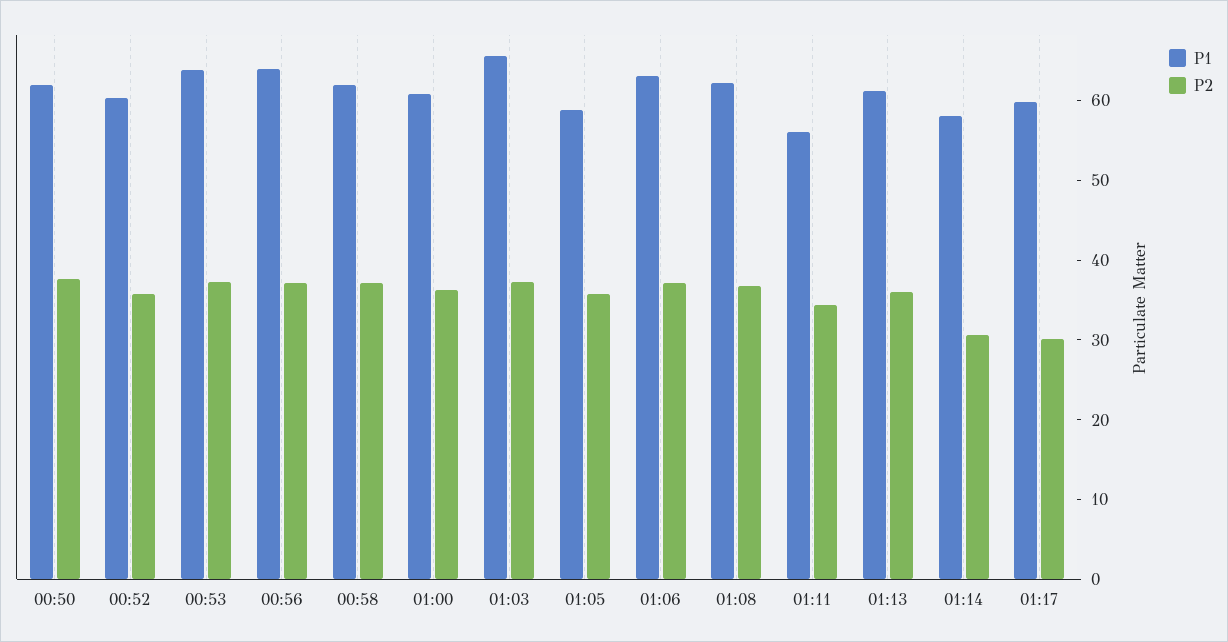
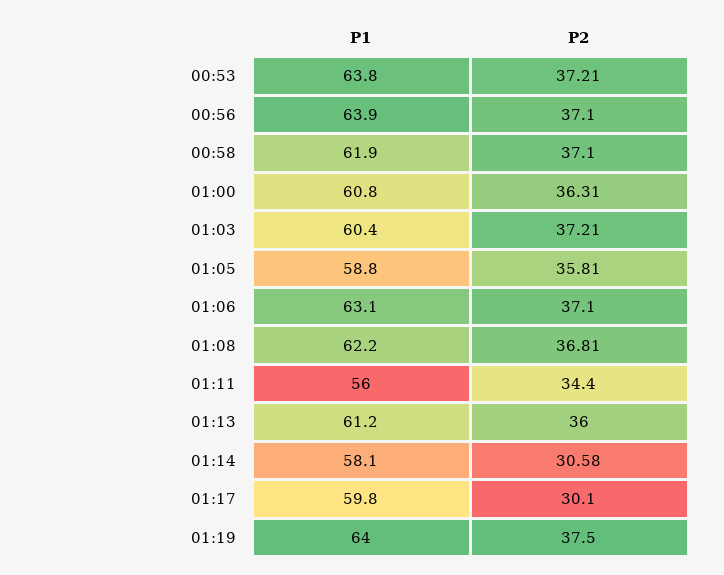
P1, 00:50: 62 -> none
P2, 00:50: 38 -> none
P1, 00:52: 60 -> none
P2, 00:52: 36 -> none
P1, 01:03: 66 -> 60.4
P1, 01:19: none -> 64
P2, 01:19: none -> 37.5

